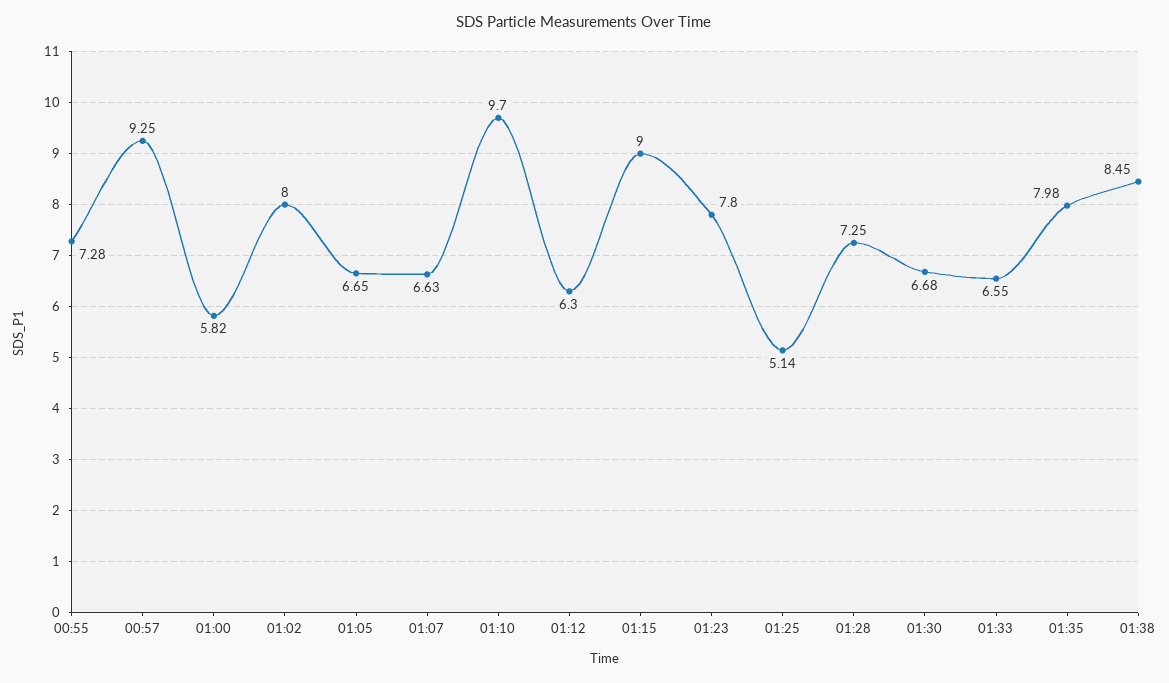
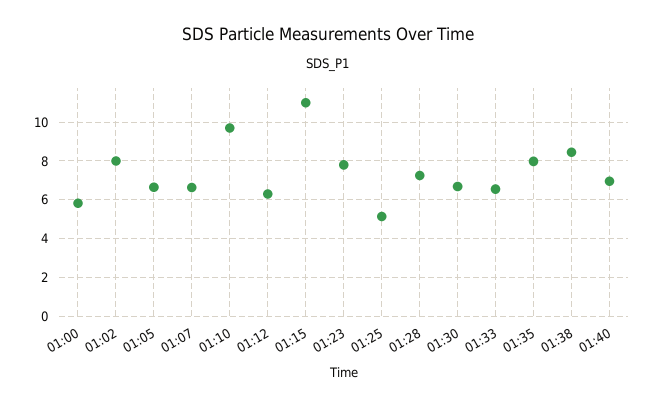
00:55: 7.28 -> none
00:57: 9.25 -> none
01:15: 9 -> 11
01:40: none -> 7

